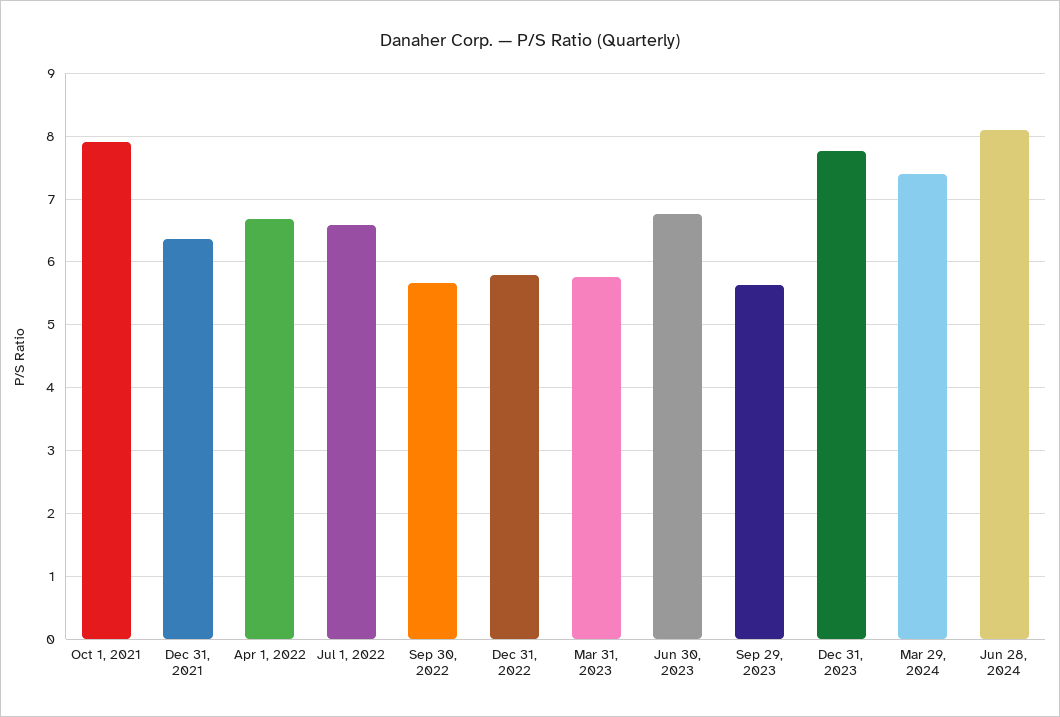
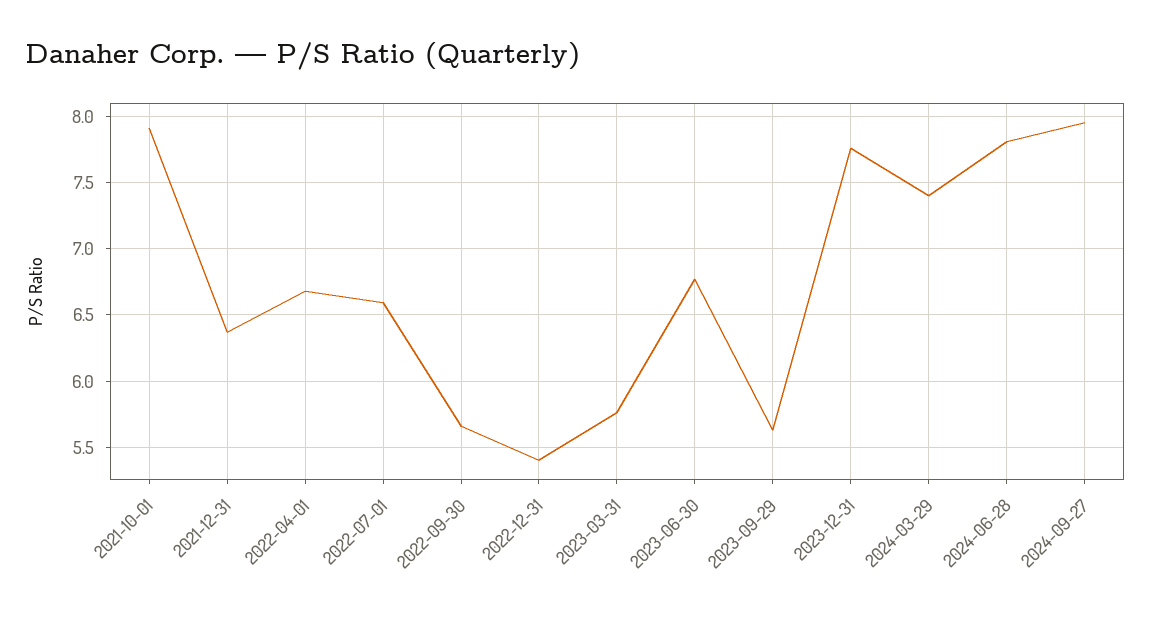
Dec 31, 2022: 5.8 -> 5.4
Jun 28, 2024: 8.1 -> 7.8
2024-09-27: none -> 7.95

